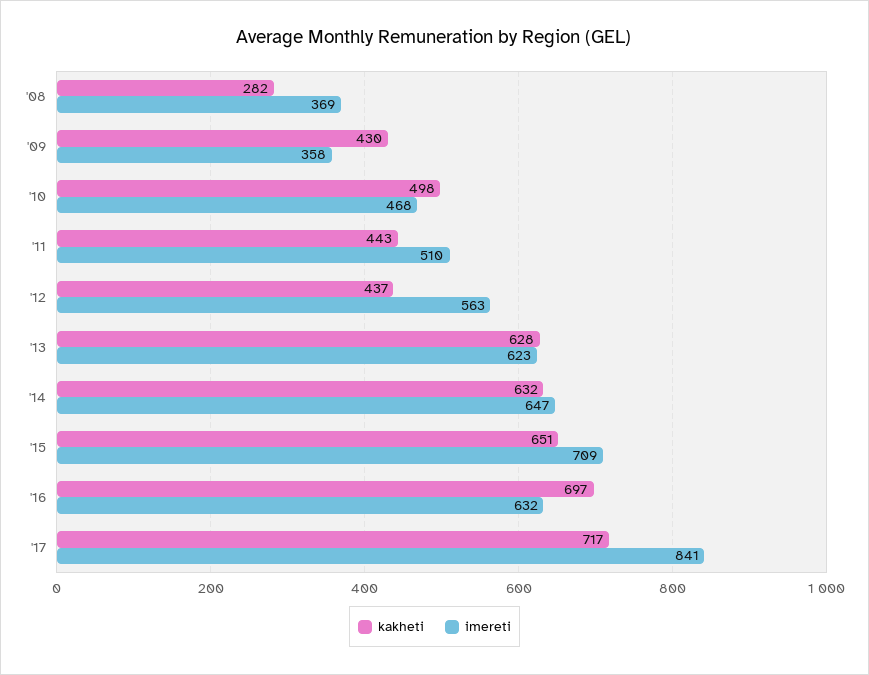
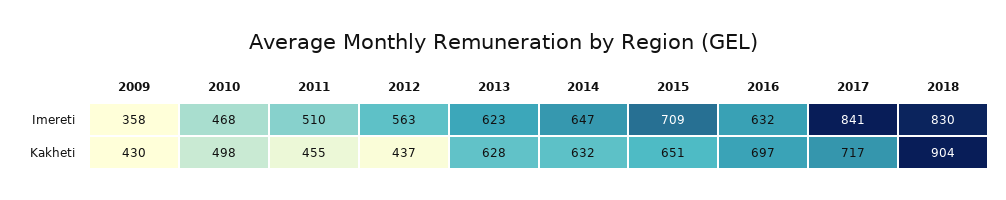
kakheti, '08: 282 -> none
imereti, '08: 369 -> none
kakheti, '11: 443 -> 455
imereti, 2018: none -> 830
kakheti, 2018: none -> 904

